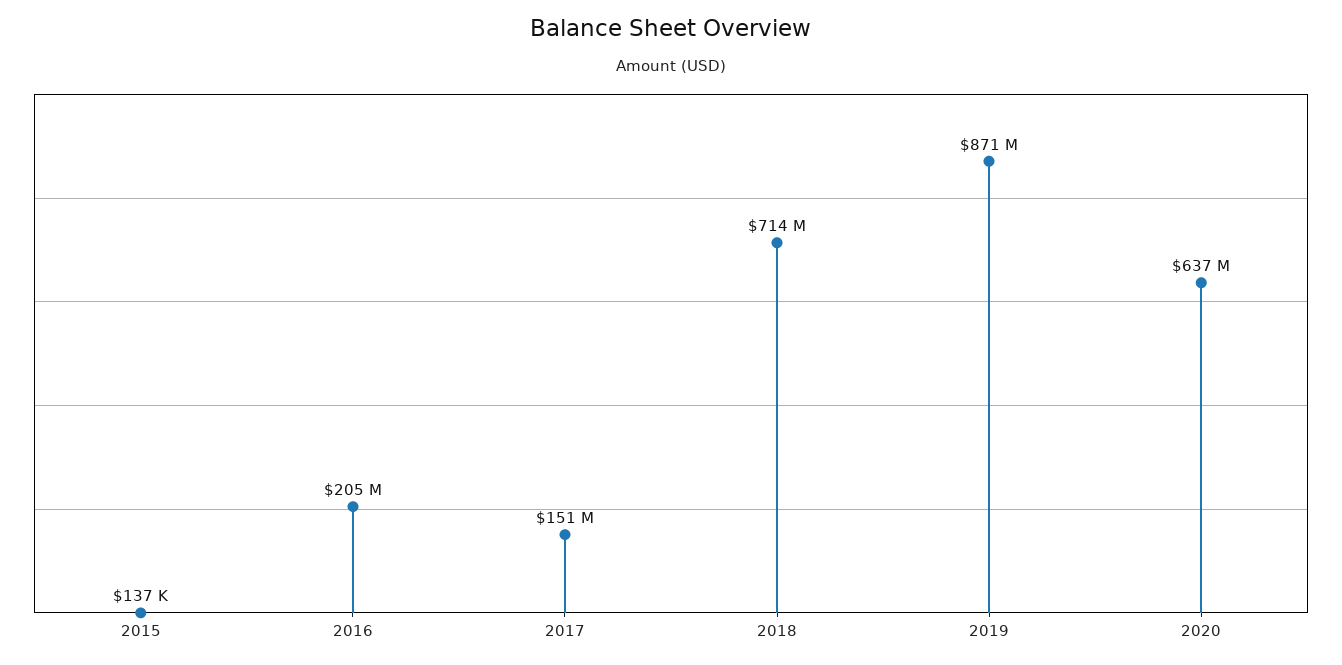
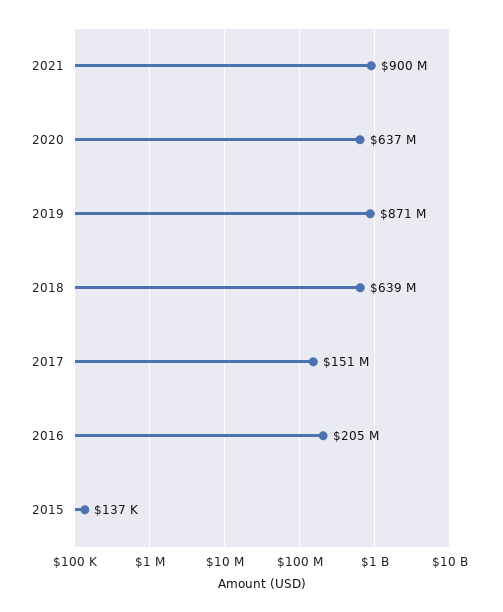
2018: 714000000 -> 639000000
2021: none -> 900000000

